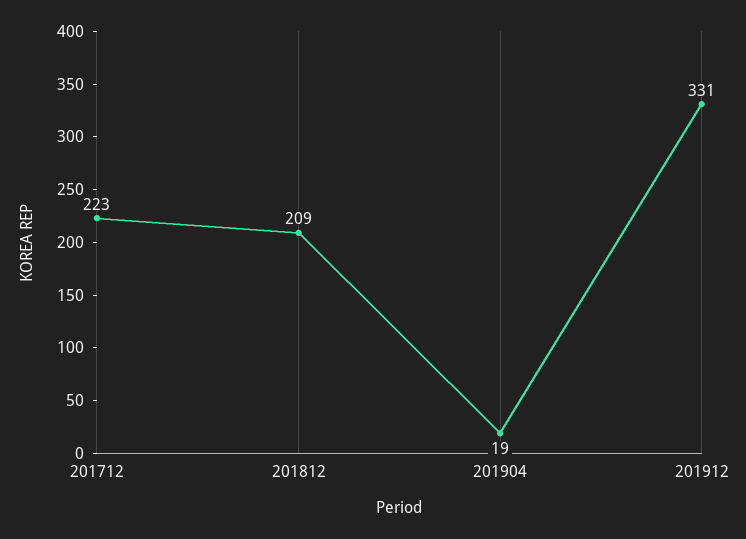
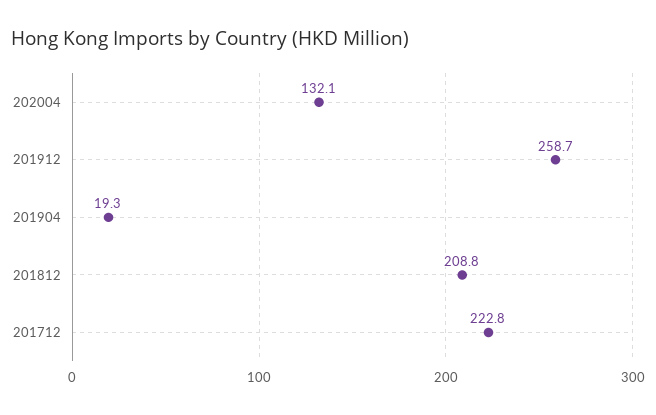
201912: 331 -> 258.7
202004: none -> 132.1

